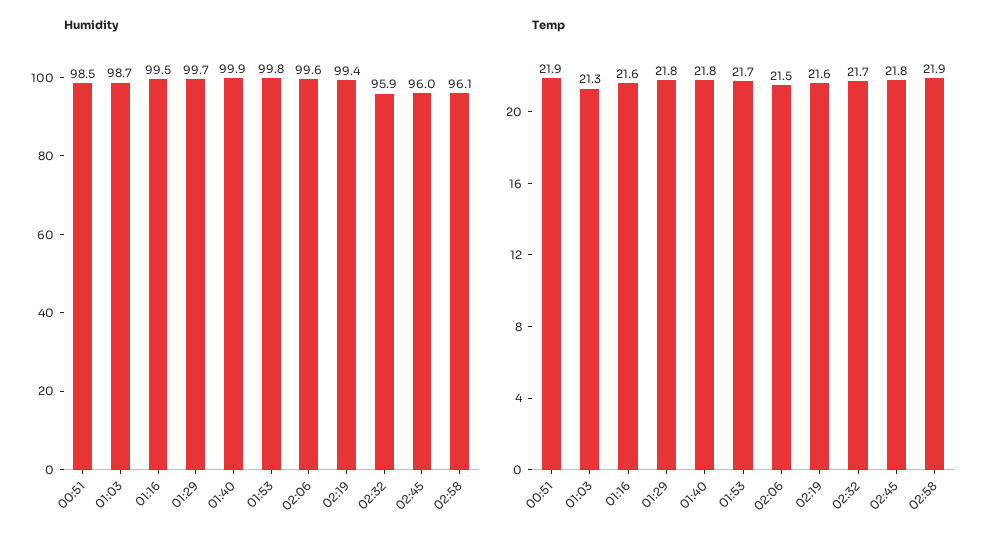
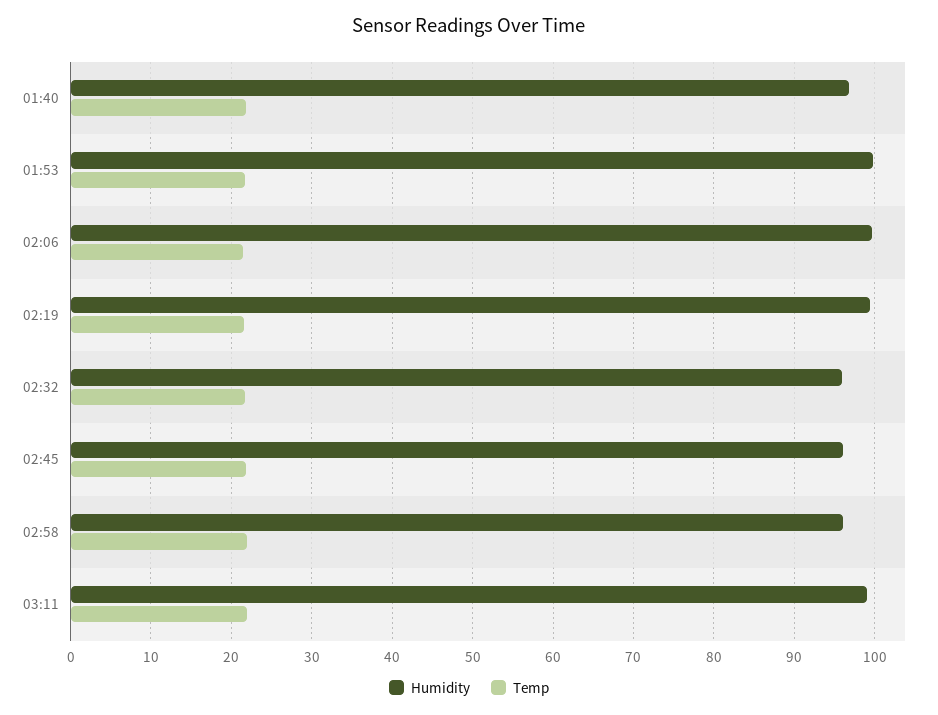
Humidity, 00:51: 98.5 -> none
Humidity, 01:03: 98.7 -> none
Humidity, 01:16: 99.5 -> none
Humidity, 01:29: 99.7 -> none
Humidity, 01:40: 99.9 -> 97
Temp, 00:51: 21.9 -> none
Temp, 01:03: 21.3 -> none
Temp, 01:16: 21.6 -> none
Temp, 01:29: 21.8 -> none
Humidity, 03:11: none -> 99
Temp, 03:11: none -> 22

